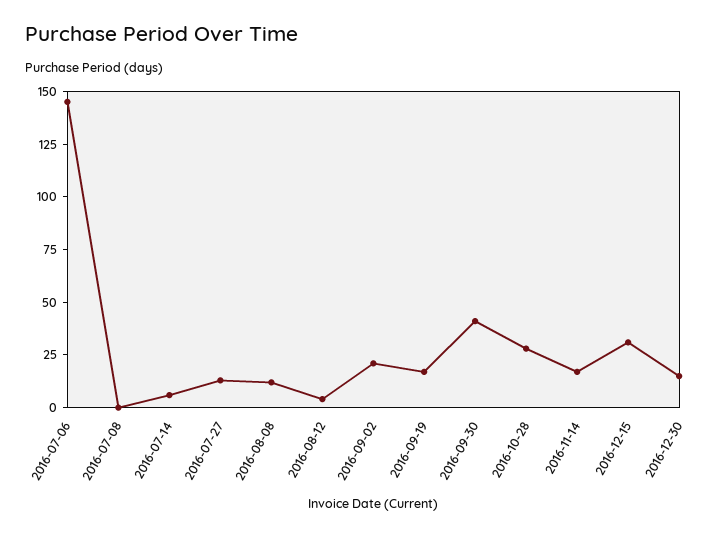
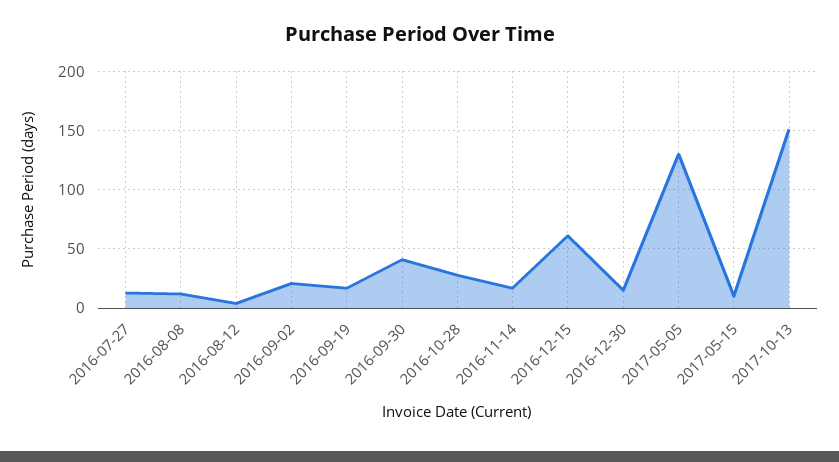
2016-07-06: 145 -> none
2016-07-08: 0 -> none
2016-07-14: 5 -> none
2016-12-15: 30 -> 60
2017-05-05: none -> 130
2017-05-15: none -> 10
2017-10-13: none -> 150

